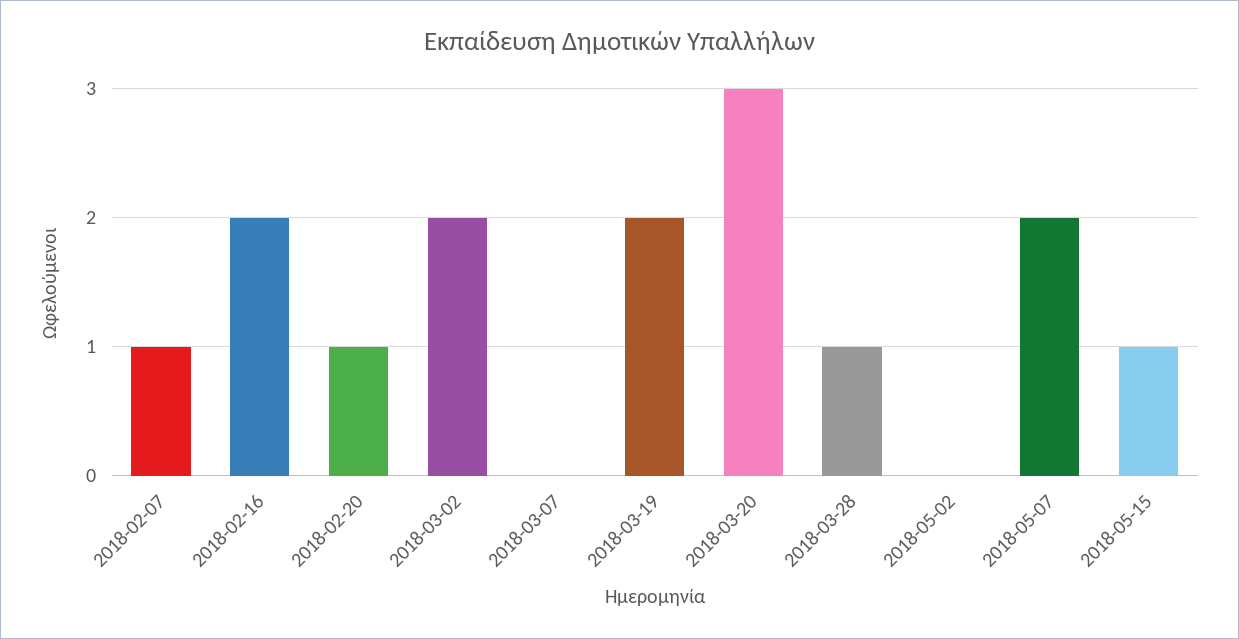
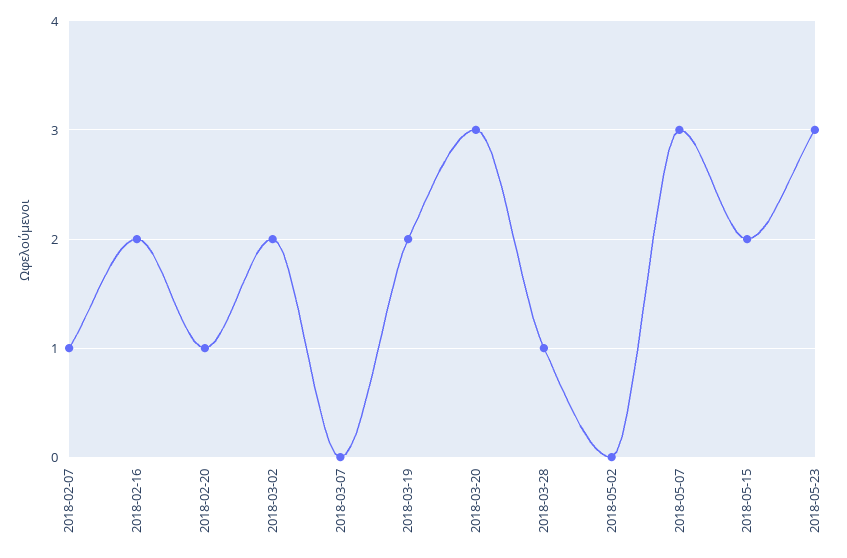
2018-05-07: 2 -> 3
2018-05-15: 1 -> 2
2018-05-23: none -> 3

